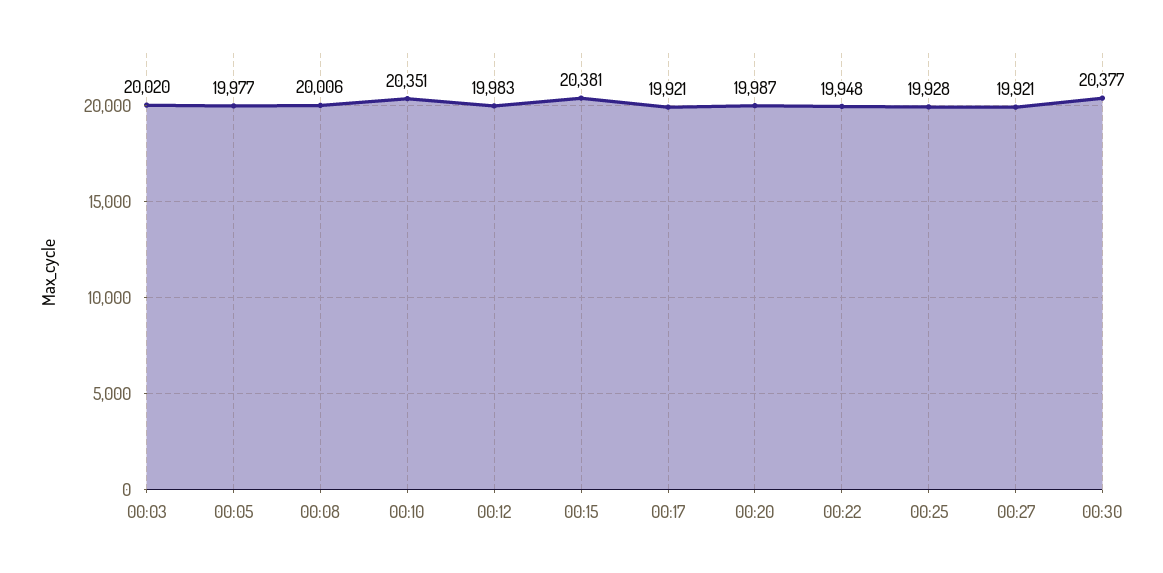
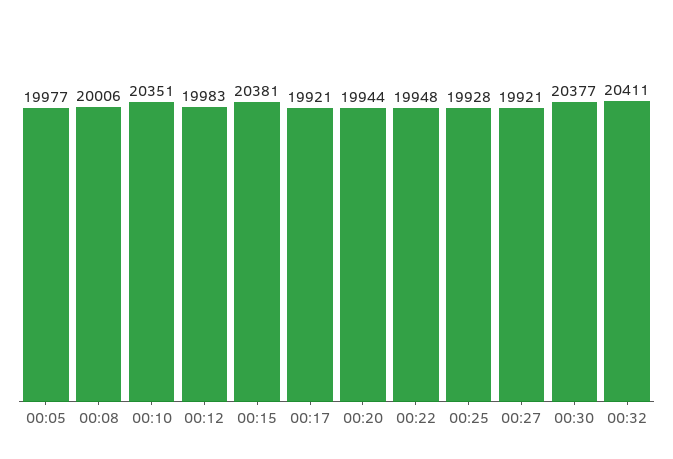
00:03: 20020 -> none
00:20: 19987 -> 19944
00:32: none -> 20411

